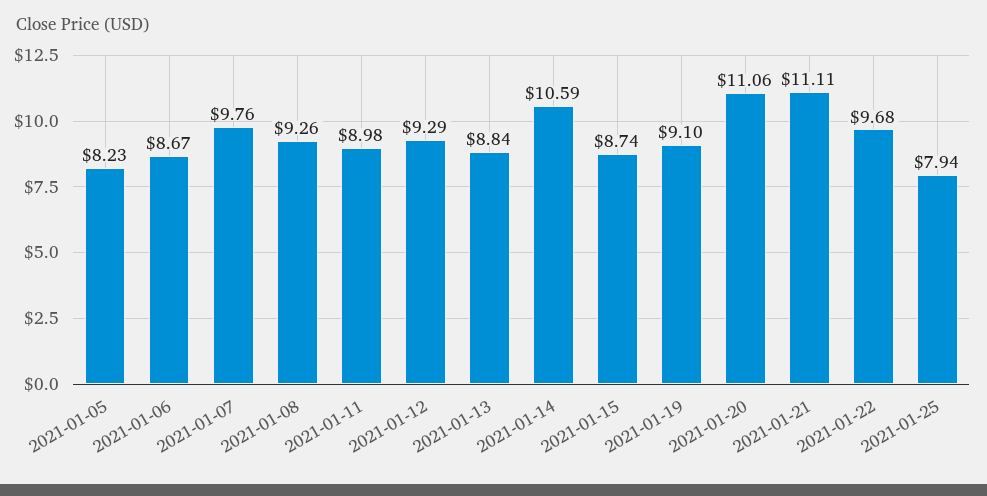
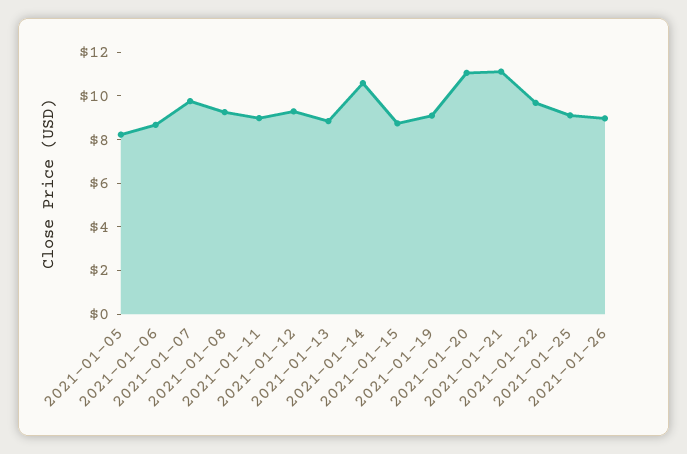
2021-01-25: 7.94 -> 9
2021-01-26: none -> 9

